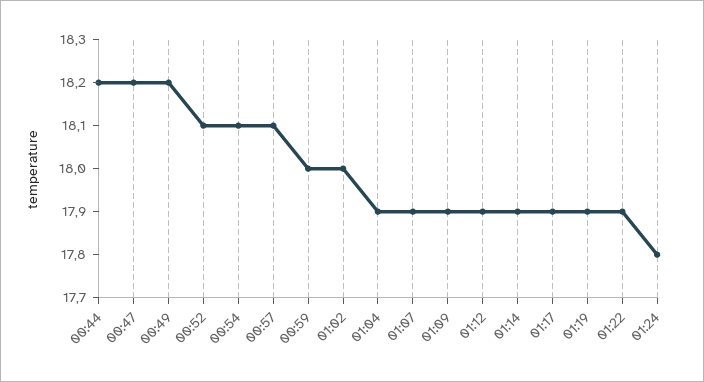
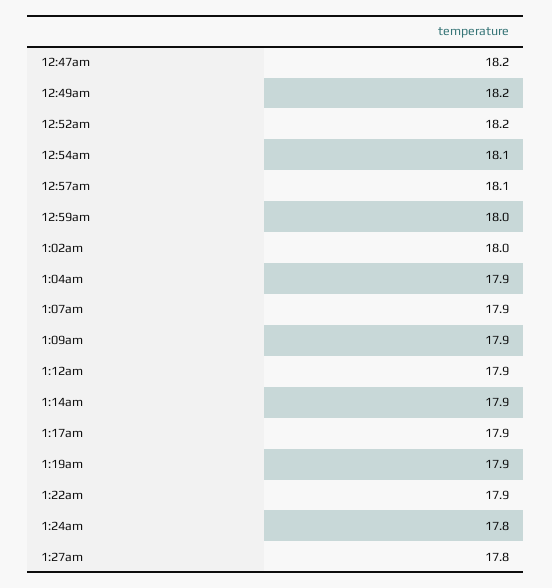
00:44: 18.2 -> none
00:52: 18.1 -> 18.2
1:27am: none -> 17.8

